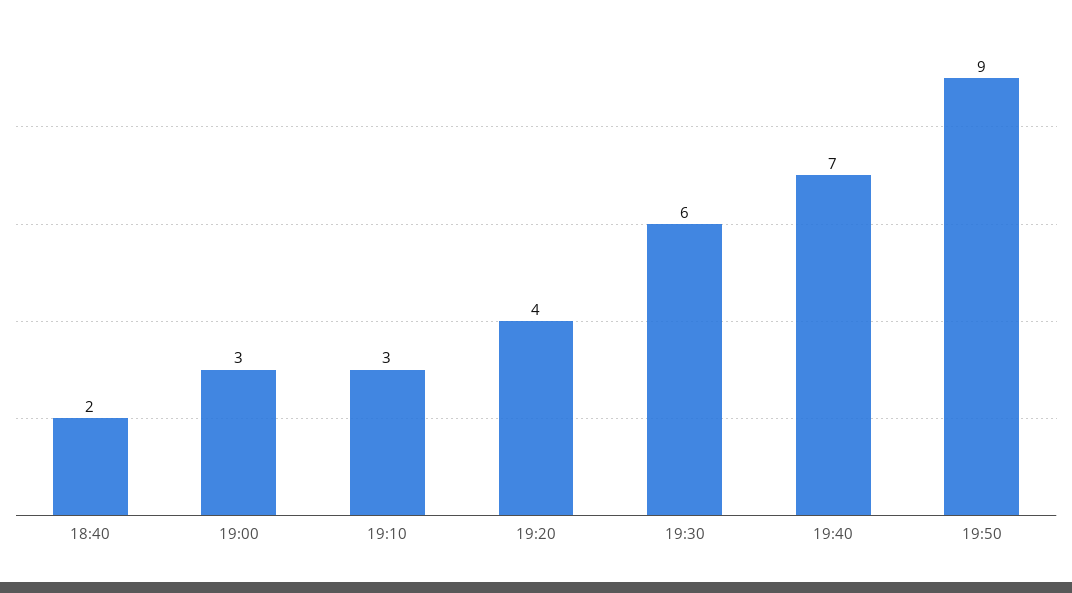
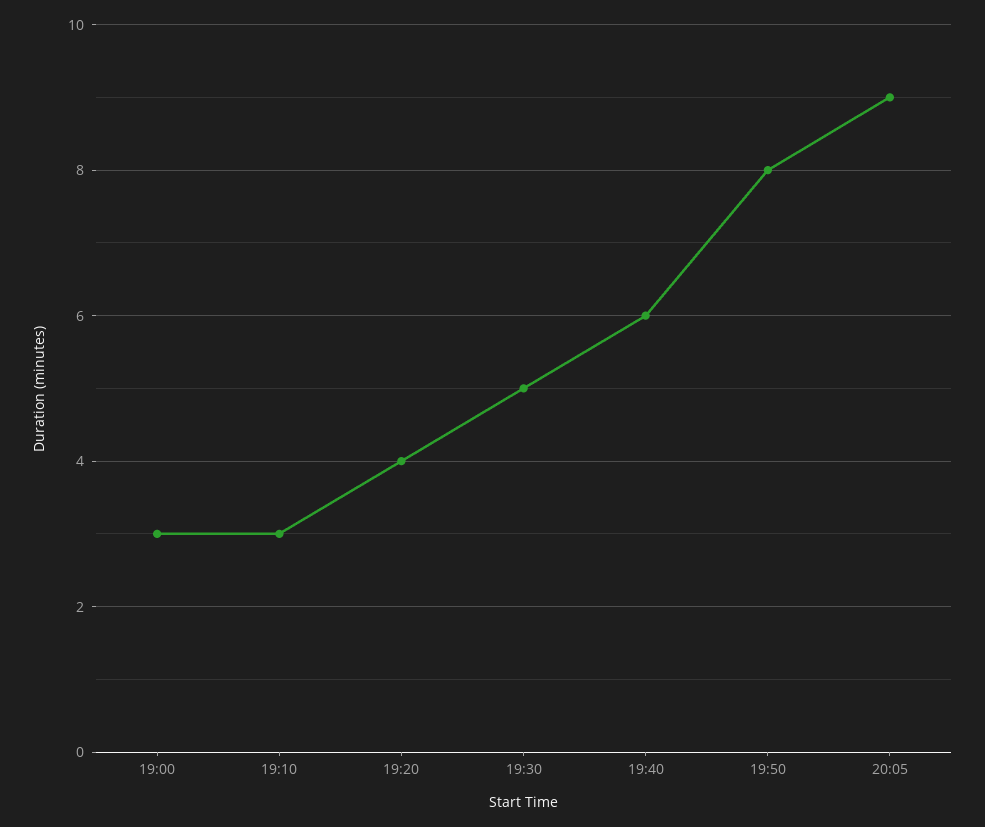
18:40: 2 -> none
19:30: 6 -> 5
19:40: 7 -> 6
19:50: 9 -> 8
20:05: none -> 9

